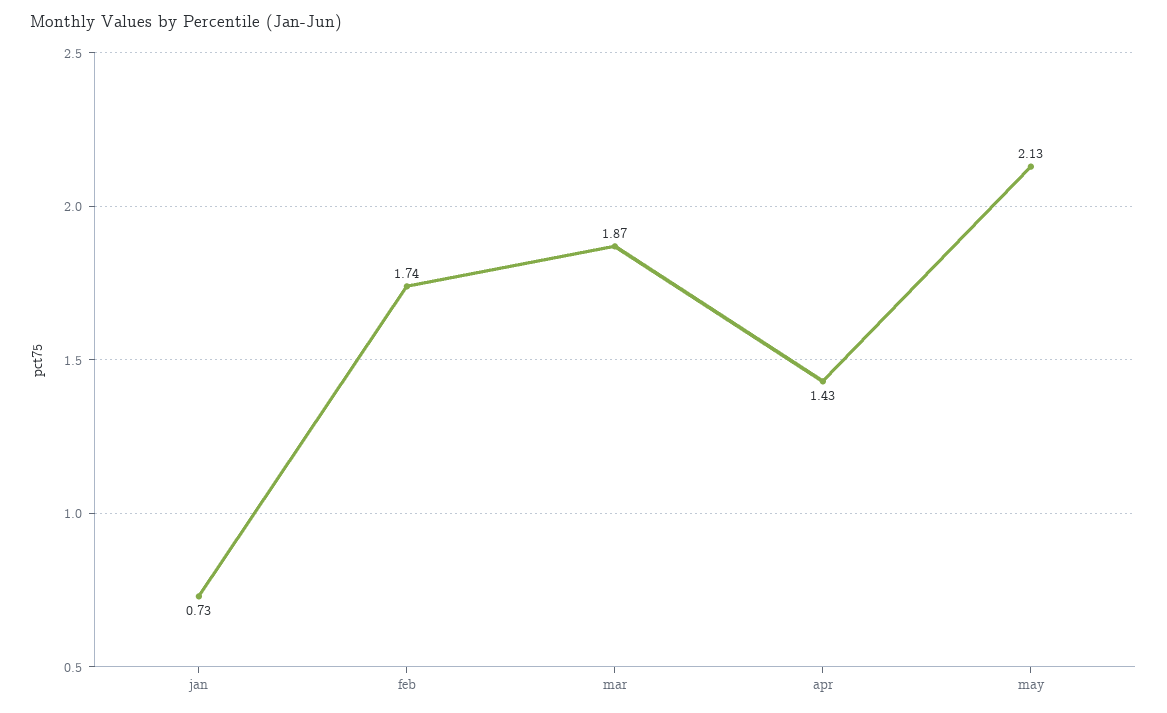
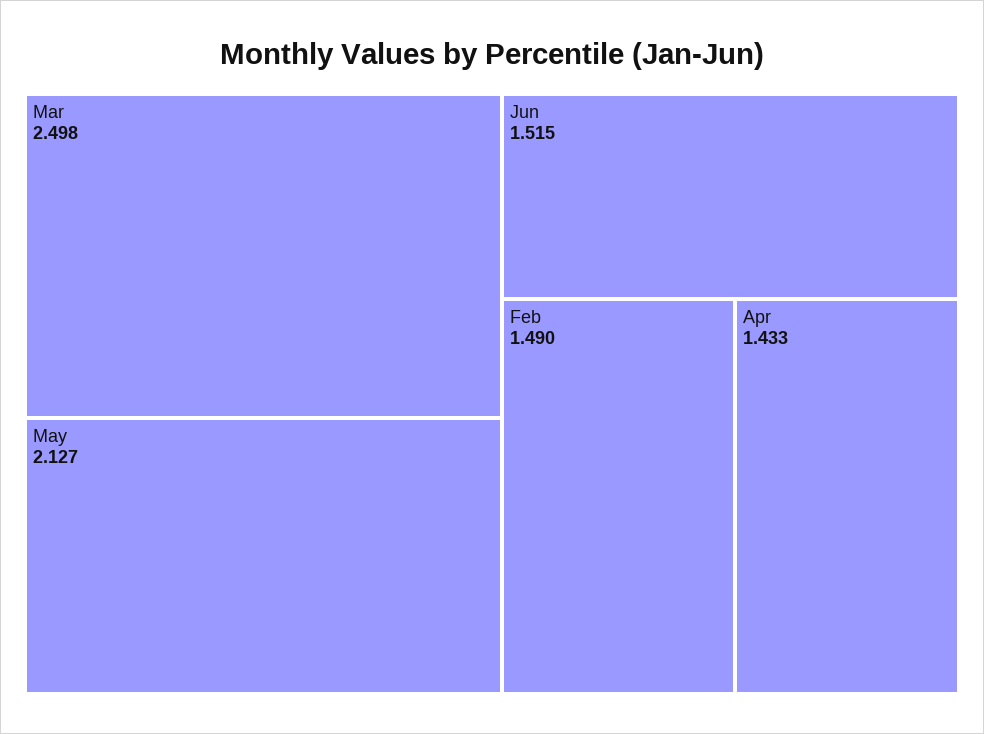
jan: 0.73 -> none
feb: 1.74 -> 1.49
mar: 1.87 -> 2.498
Jun: none -> 1.515

